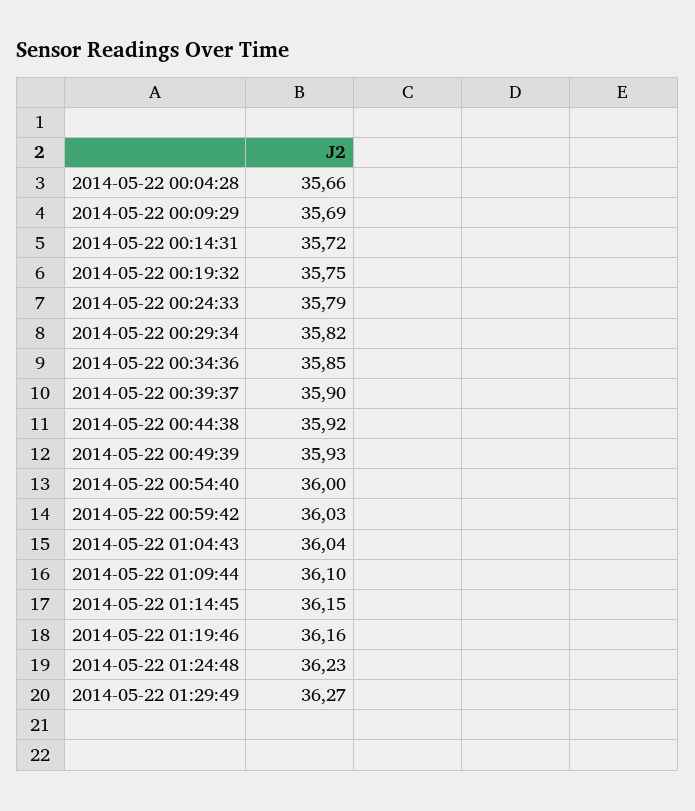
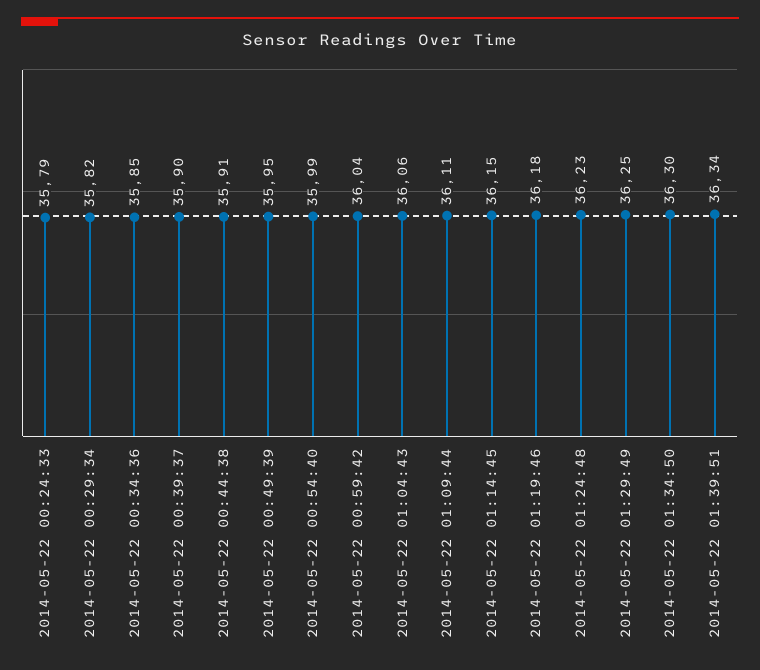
2014-05-22 00:04:28: 35.66 -> none
2014-05-22 00:09:29: 35.69 -> none
2014-05-22 00:14:31: 35.72 -> none
2014-05-22 00:19:32: 35.75 -> none
2014-05-22 00:44:38: 35.92 -> 35.91
2014-05-22 00:49:39: 35.93 -> 35.95
2014-05-22 00:54:40: 36 -> 35.99
2014-05-22 00:59:42: 36.03 -> 36.04
2014-05-22 01:04:43: 36.04 -> 36.06
2014-05-22 01:09:44: 36.1 -> 36.11
2014-05-22 01:19:46: 36.16 -> 36.18
2014-05-22 01:29:49: 36.27 -> 36.25
2014-05-22 01:34:50: none -> 36.3
2014-05-22 01:39:51: none -> 36.34

